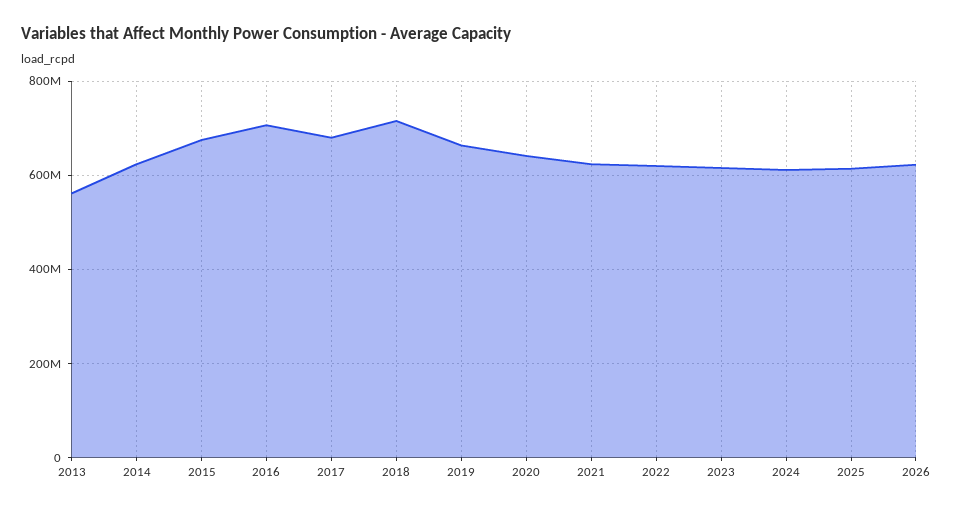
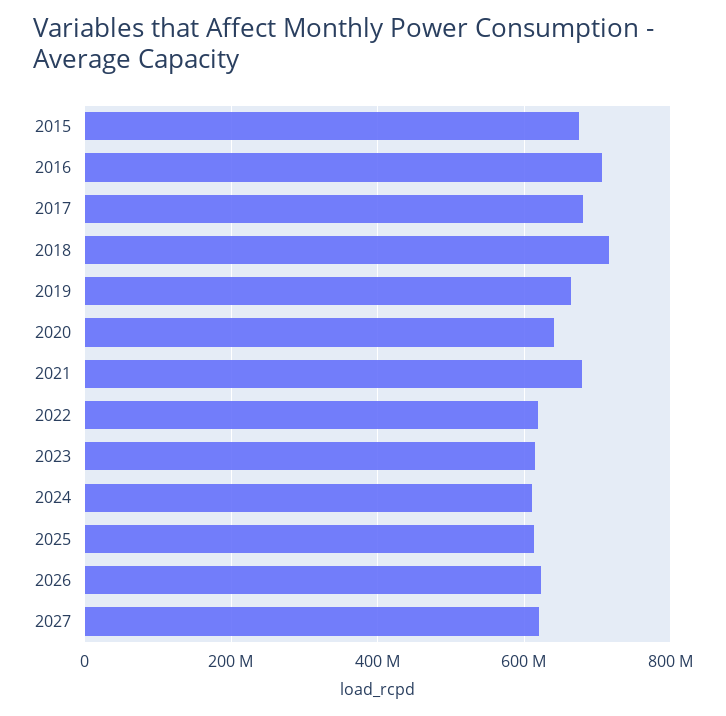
2013: 560000000 -> none
2014: 620000000 -> none
2021: 620000000 -> 680000000
2027: none -> 620000000

